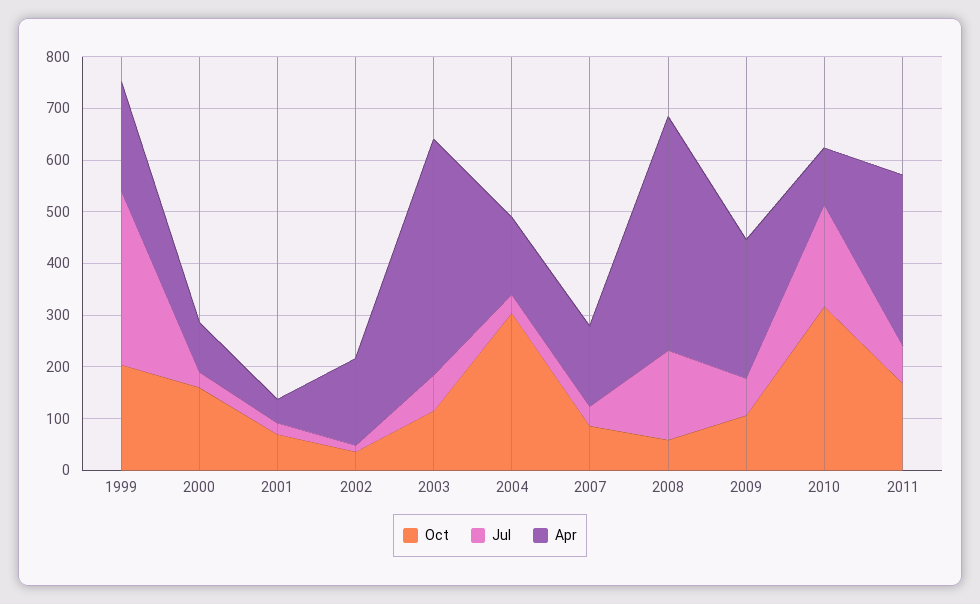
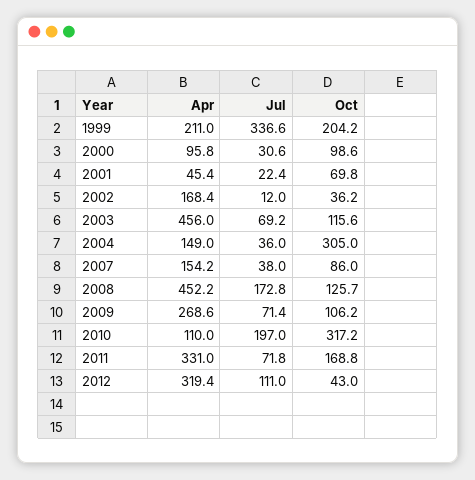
Oct, 2000: 160 -> 98.6
Oct, 2008: 60 -> 125.7
Apr, 2012: none -> 319.4
Jul, 2012: none -> 111
Oct, 2012: none -> 43

